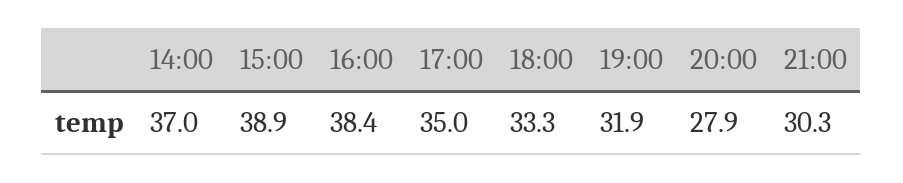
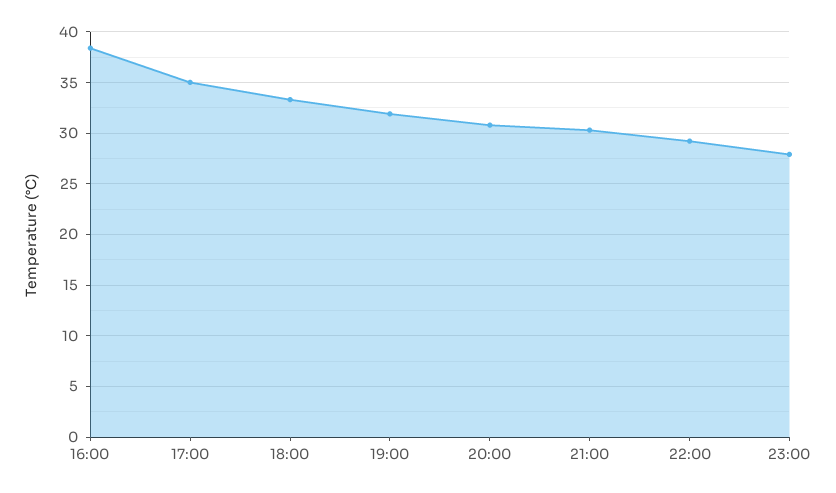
14:00: 37 -> none
15:00: 38.9 -> none
20:00: 27.9 -> 31
22:00: none -> 29
23:00: none -> 28

